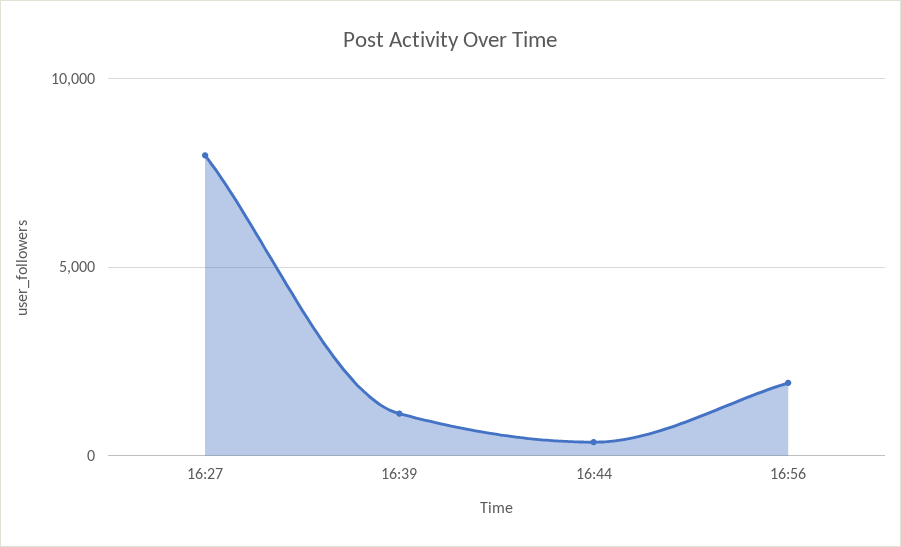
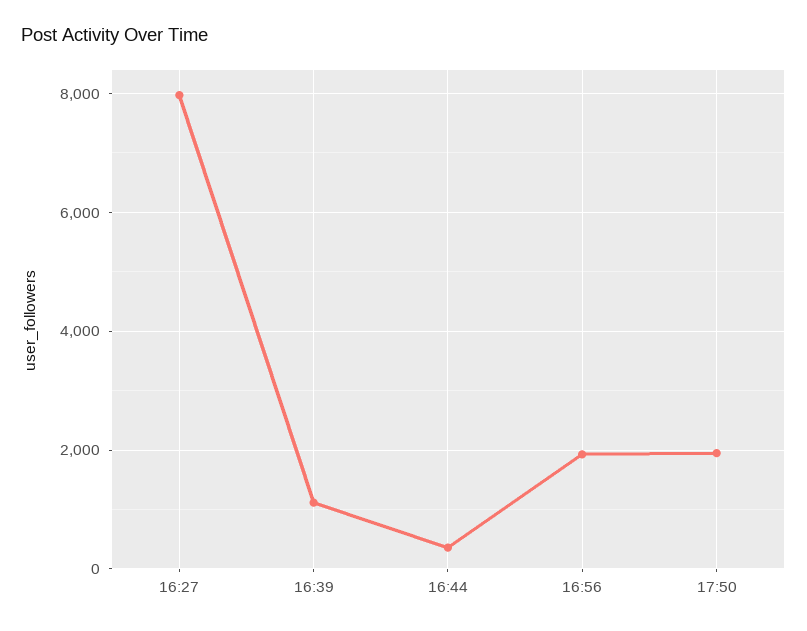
17:50: none -> 2000

